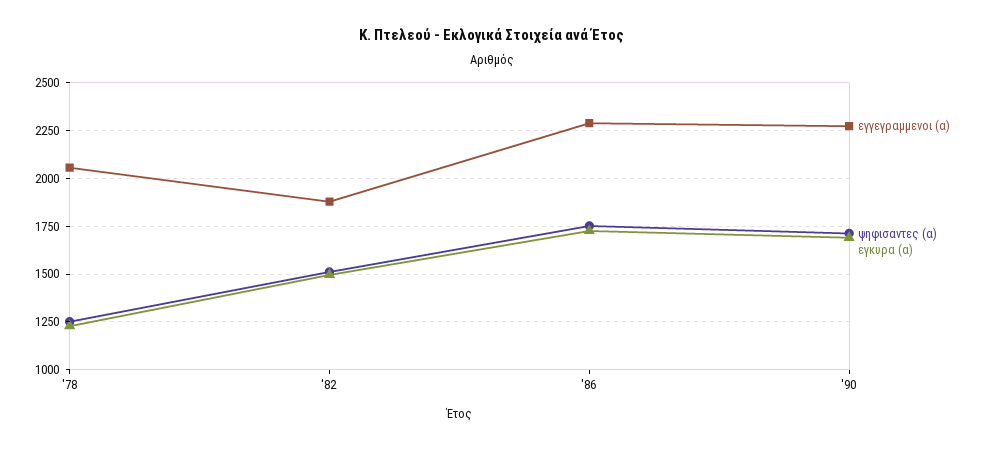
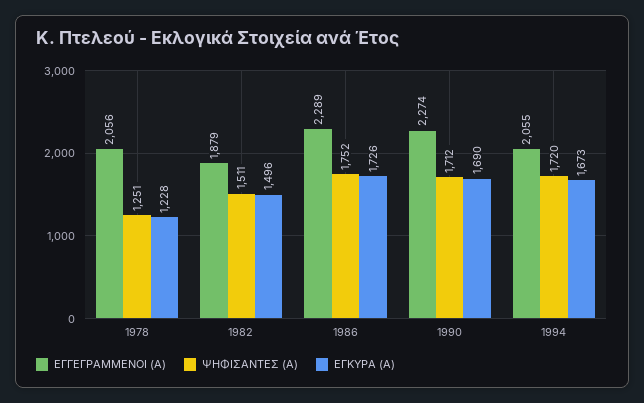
εγγεγραμμενοι (α), 1994: none -> 2055
ψηφισαντες (α), 1994: none -> 1720
εγκυρα (α), 1994: none -> 1673

